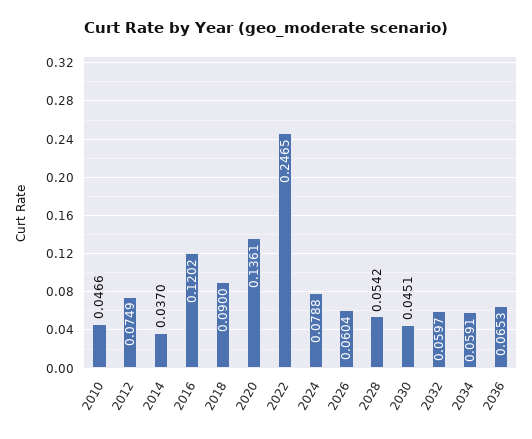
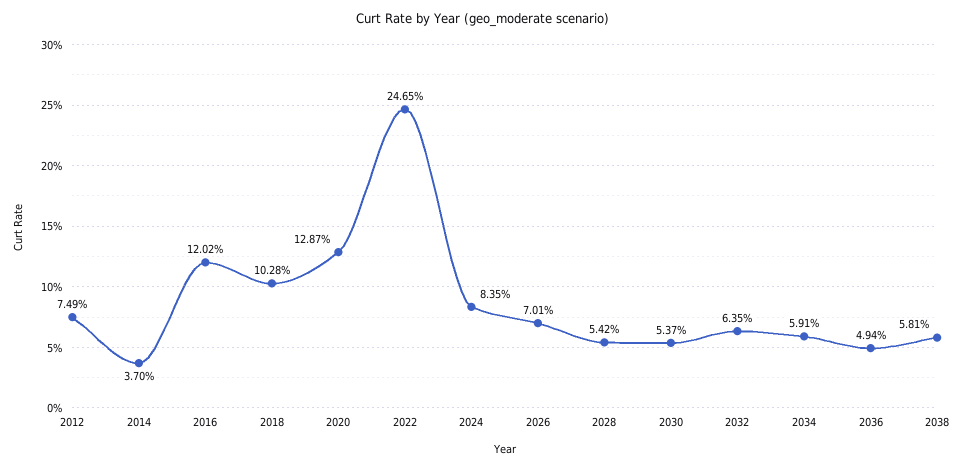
2010: 0.0466 -> none
2018: 0.09 -> 0.1028
2020: 0.1361 -> 0.1287
2024: 0.0788 -> 0.0835
2026: 0.0604 -> 0.0701
2030: 0.0451 -> 0.0537
2032: 0.0597 -> 0.0635
2036: 0.0653 -> 0.0494
2038: none -> 0.0581

